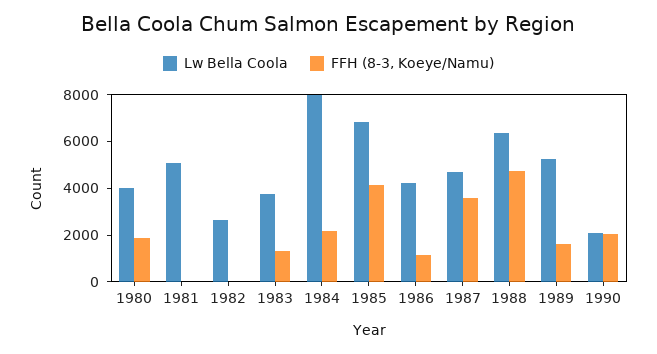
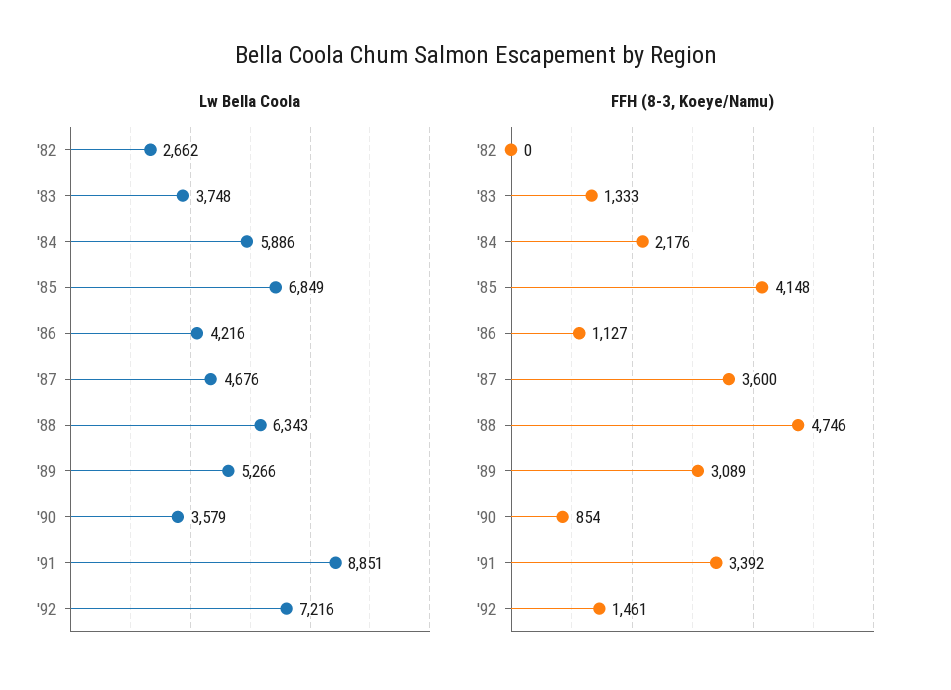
Lw Bella Coola, 1980: 4000 -> none
FFH (8-3, Koeye/Namu), 1980: 2000 -> none
Lw Bella Coola, 1981: 5000 -> none
FFH (8-3, Koeye/Namu), 1981: 0 -> none
Lw Bella Coola, 1984: 8000 -> 5886
FFH (8-3, Koeye/Namu), 1989: 1500 -> 3089
Lw Bella Coola, 1990: 2000 -> 3579
FFH (8-3, Koeye/Namu), 1990: 2000 -> 854
Lw Bella Coola, '91: none -> 8851
Lw Bella Coola, '92: none -> 7216
FFH (8-3, Koeye/Namu), '91: none -> 3392
FFH (8-3, Koeye/Namu), '92: none -> 1461

